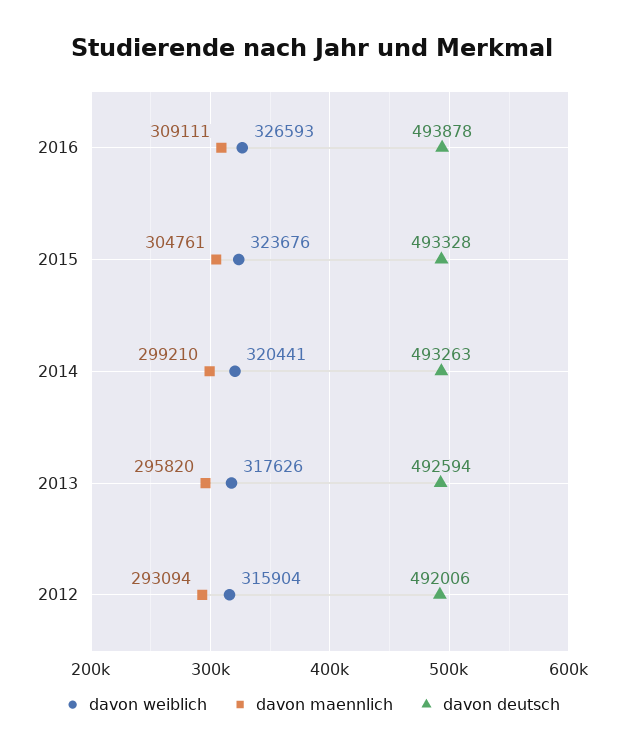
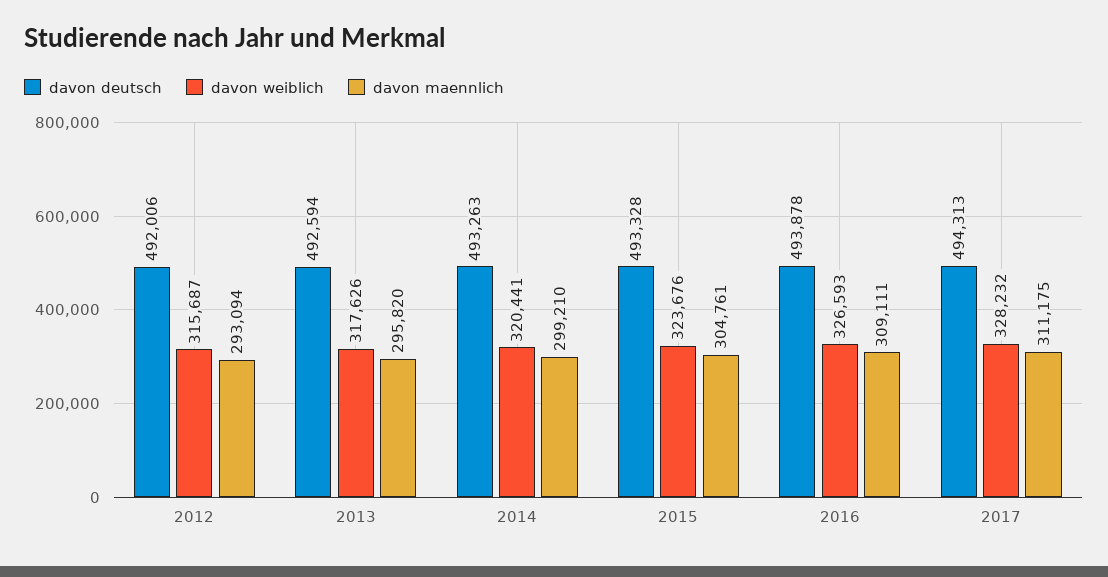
davon weiblich, 2012: 315904 -> 315687
davon deutsch, 2017: none -> 494313
davon weiblich, 2017: none -> 328232
davon maennlich, 2017: none -> 311175

